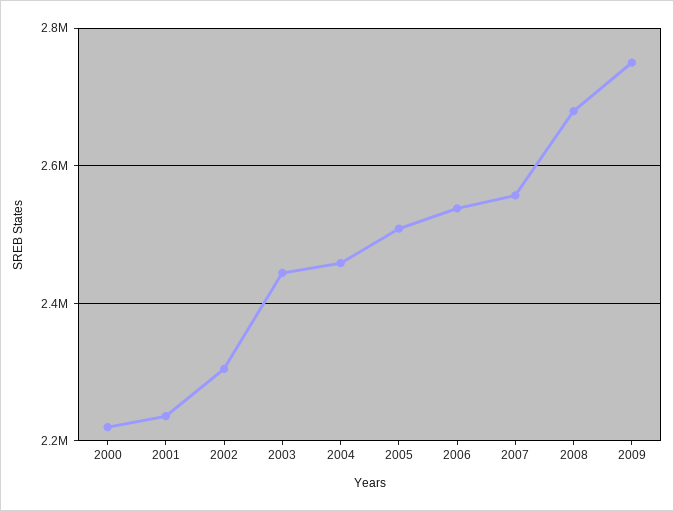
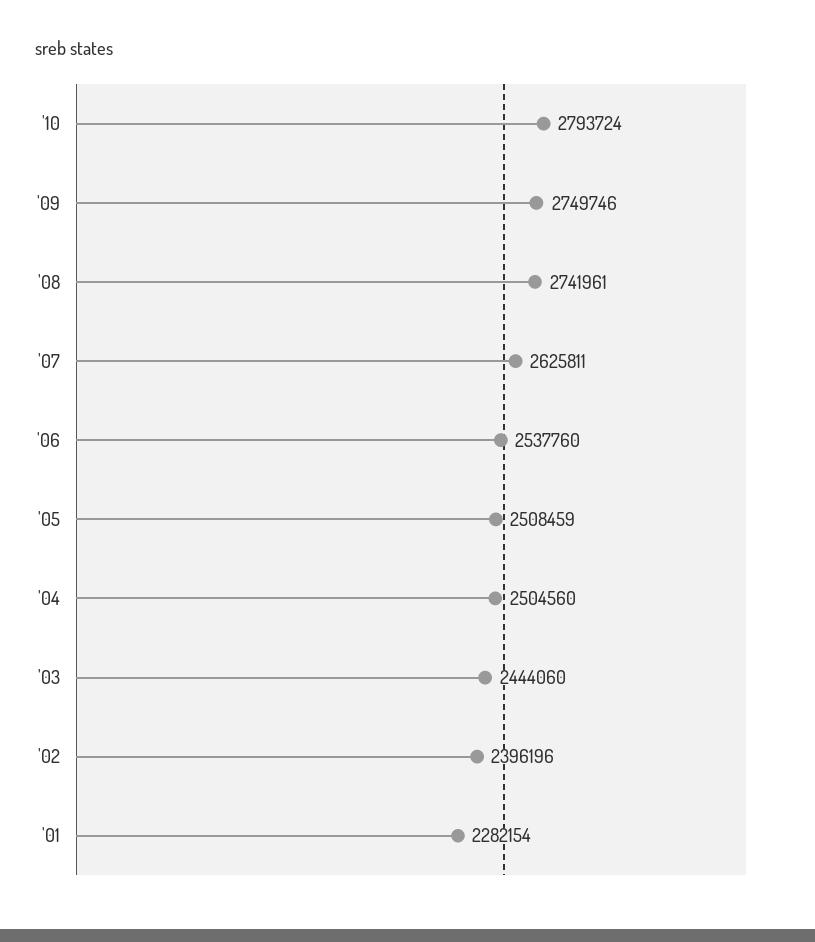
2000: 2220000 -> none
2001: 2240000 -> 2282154
2002: 2300000 -> 2396196
2004: 2460000 -> 2504560
2007: 2560000 -> 2625811
2008: 2680000 -> 2741961
'10: none -> 2793724

